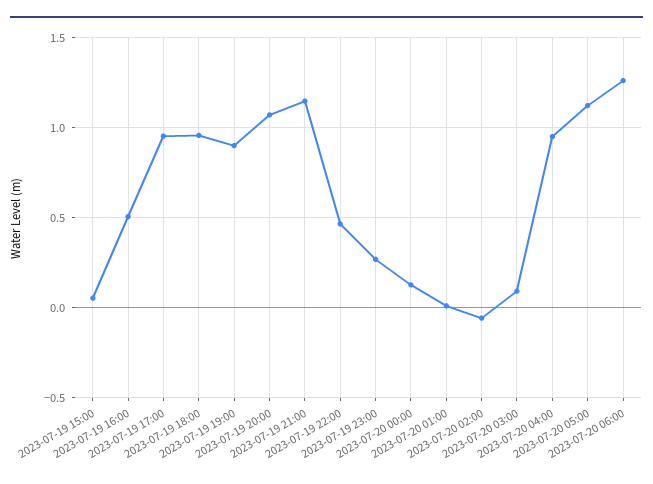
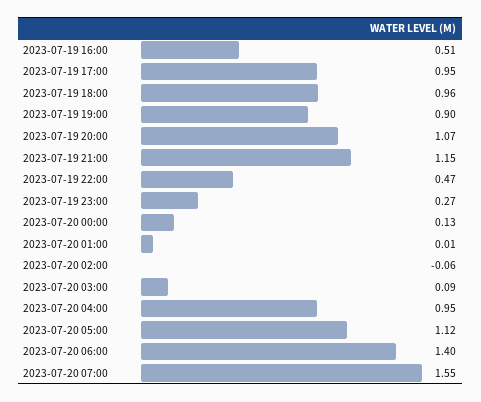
2023-07-19 15:00: 0.05 -> none
2023-07-20 06:00: 1.25 -> 1.4
2023-07-20 07:00: none -> 1.55

